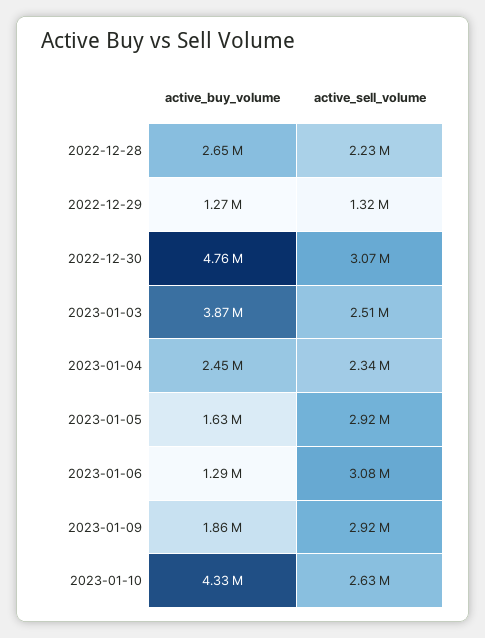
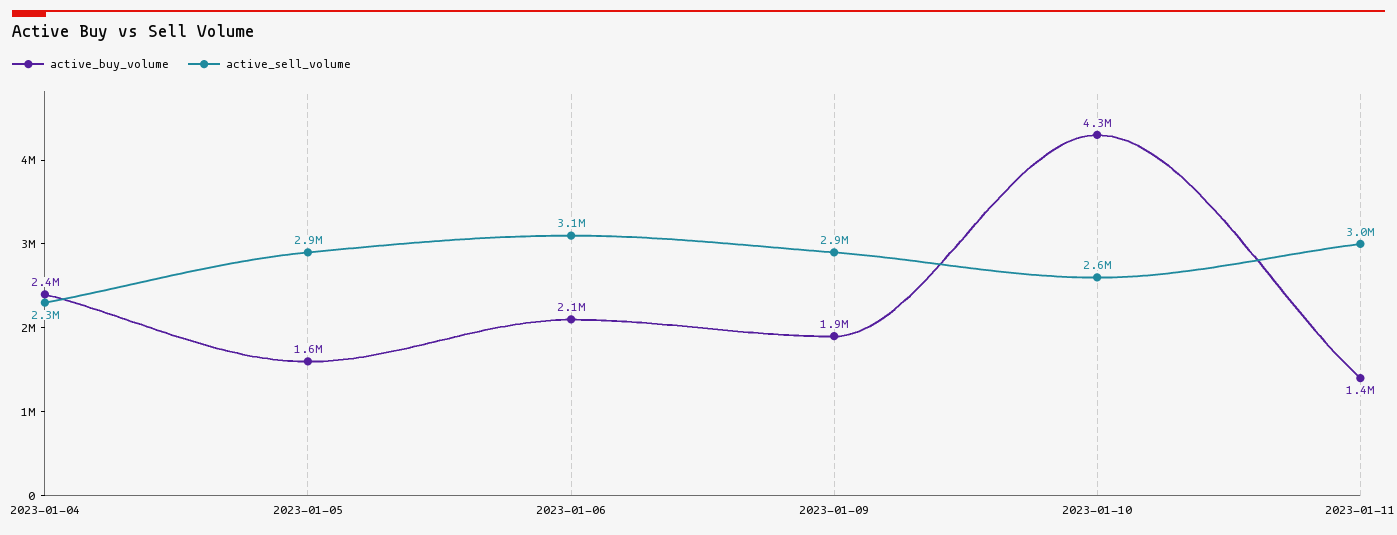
active_buy_volume, 2022-12-28: 2650000 -> none
active_sell_volume, 2022-12-28: 2230000 -> none
active_buy_volume, 2022-12-29: 1270000 -> none
active_sell_volume, 2022-12-29: 1320000 -> none
active_buy_volume, 2022-12-30: 4760000 -> none
active_sell_volume, 2022-12-30: 3070000 -> none
active_buy_volume, 2023-01-03: 3870000 -> none
active_sell_volume, 2023-01-03: 2510000 -> none
active_buy_volume, 2023-01-06: 1290000 -> 2100000
active_buy_volume, 2023-01-11: none -> 1400000
active_sell_volume, 2023-01-11: none -> 3000000

